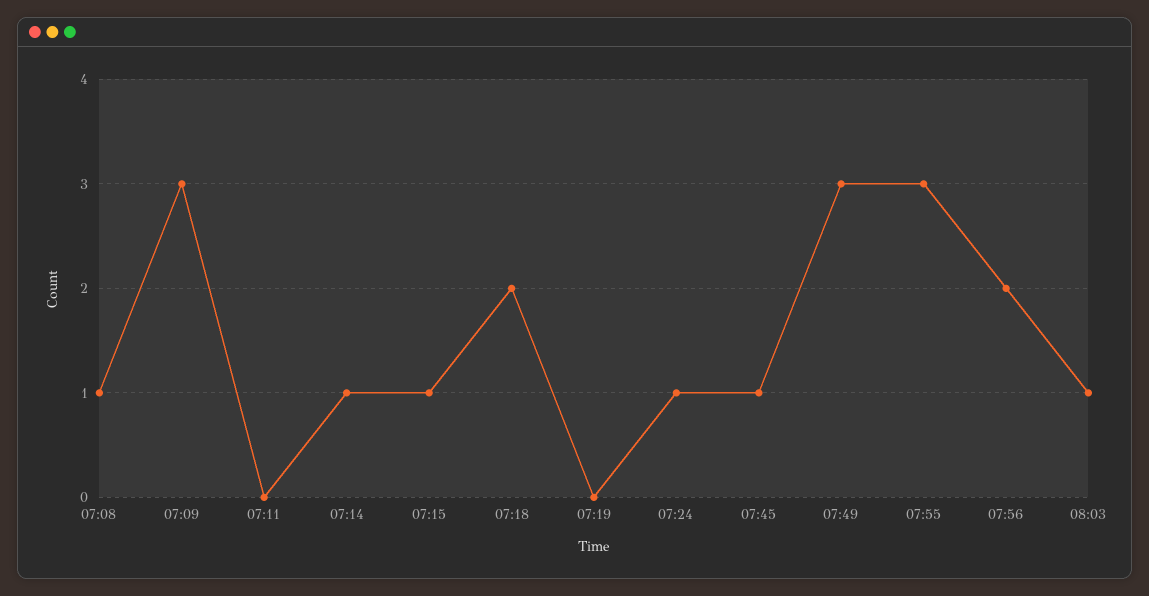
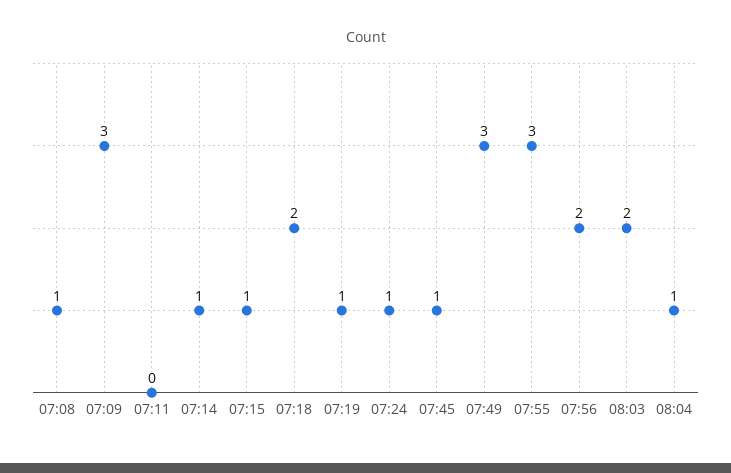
07:19: 0 -> 1
08:03: 1 -> 2
08:04: none -> 1

